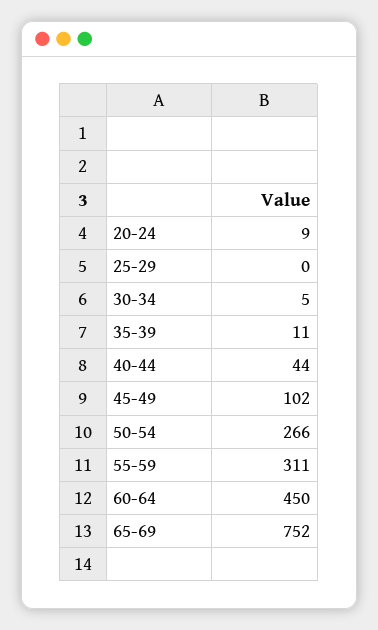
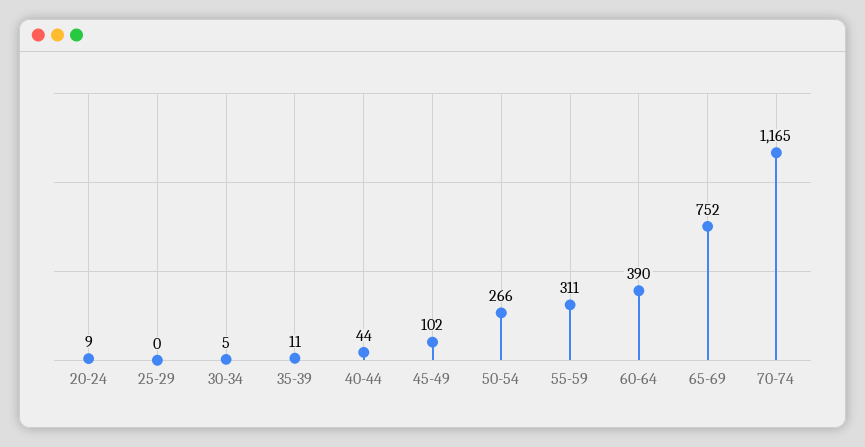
60-64: 450 -> 390
70-74: none -> 1165

